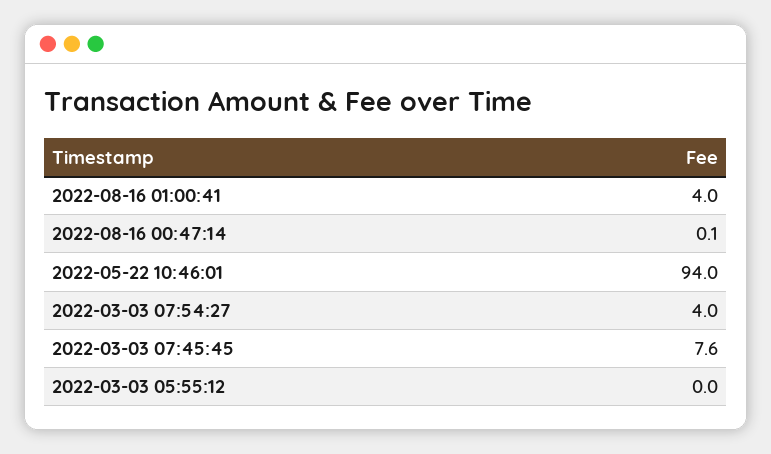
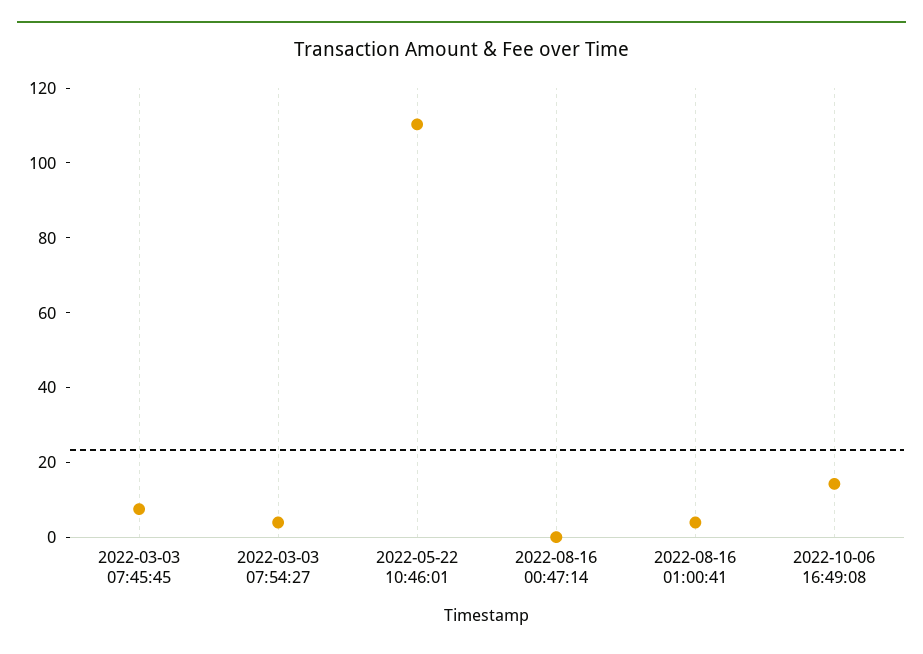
2022-05-22 10:46:01: 94 -> 110
2022-03-03 05:55:12: 0 -> none
2022-10-06 16:49:08: none -> 15

